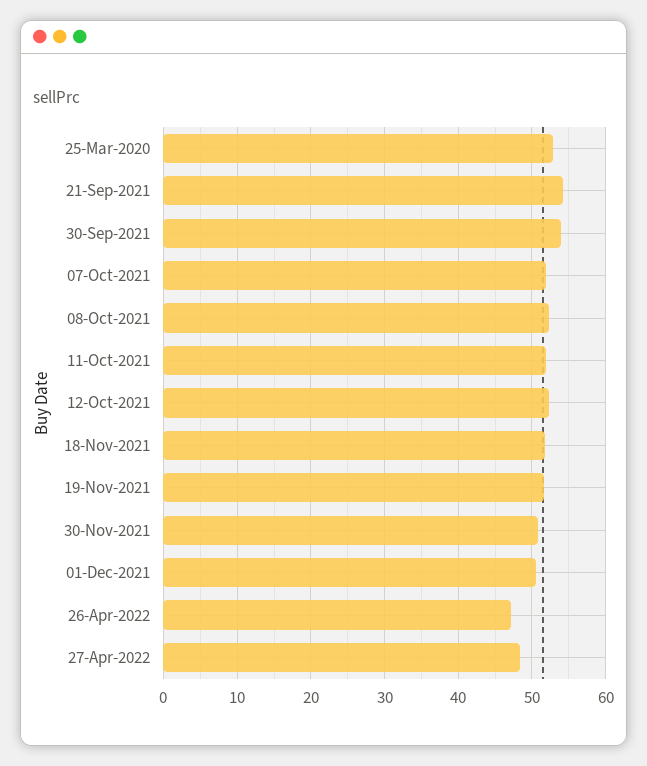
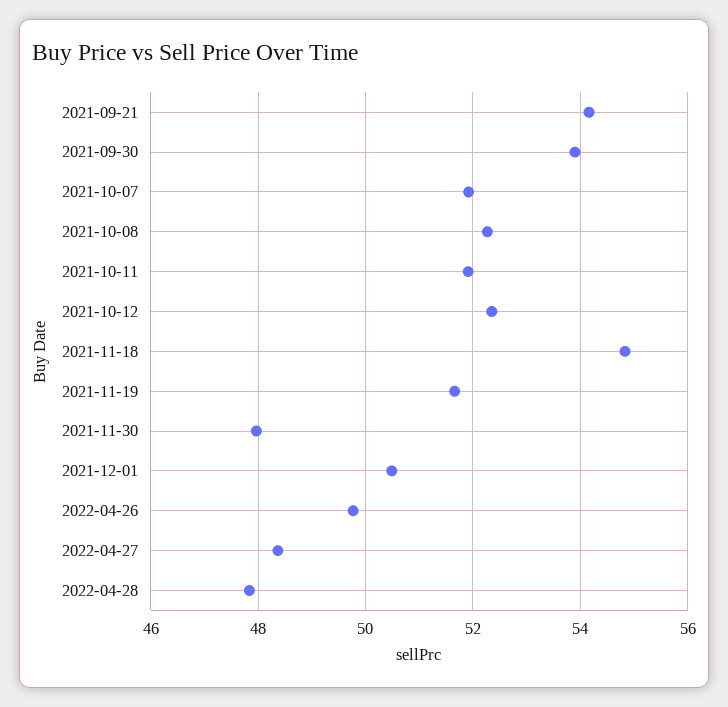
25-Mar-2020: 53 -> none
18-Nov-2021: 52 -> 54.8
30-Nov-2021: 51 -> 48
26-Apr-2022: 47 -> 49.8
2022-04-28: none -> 47.8

